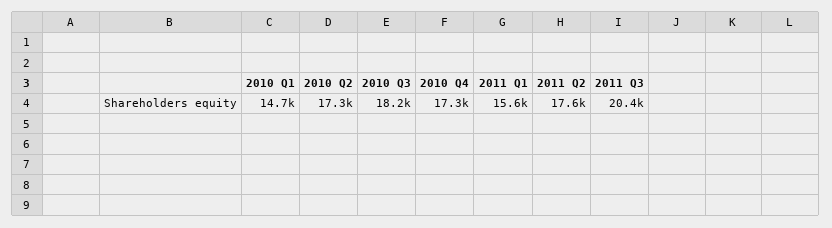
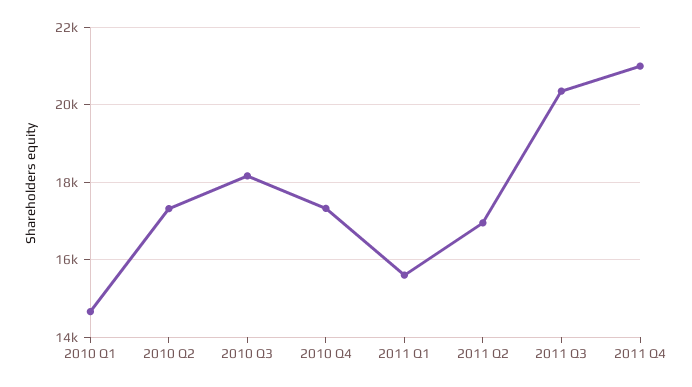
2011 Q2: 17600 -> 17000
2011 Q4: none -> 21000

